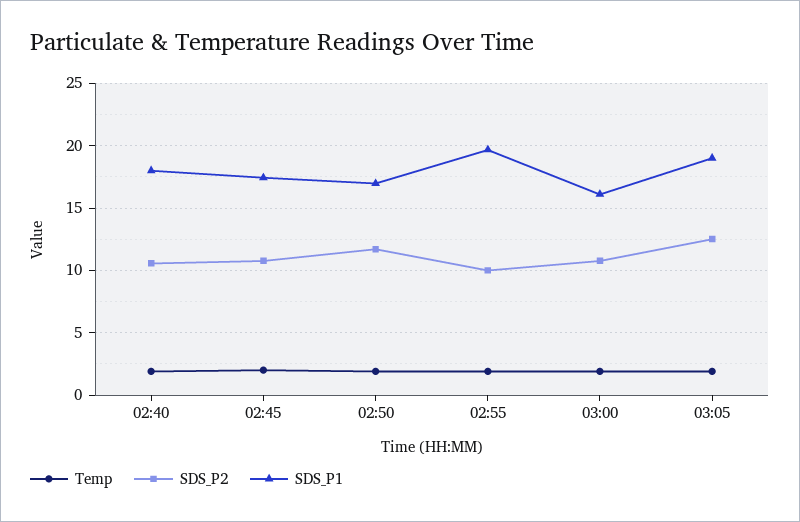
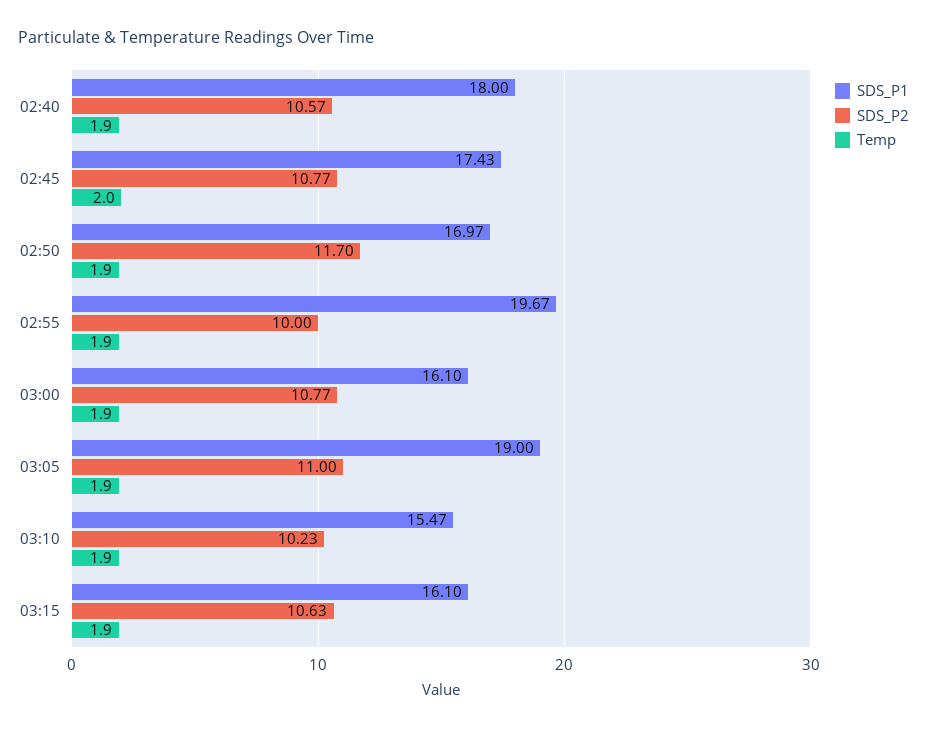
SDS_P2, 03:05: 12.5 -> 11
SDS_P1, 03:10: none -> 15.47
SDS_P2, 03:10: none -> 10.23
Temp, 03:10: none -> 1.9
SDS_P1, 03:15: none -> 16.1
SDS_P2, 03:15: none -> 10.63
Temp, 03:15: none -> 1.9

